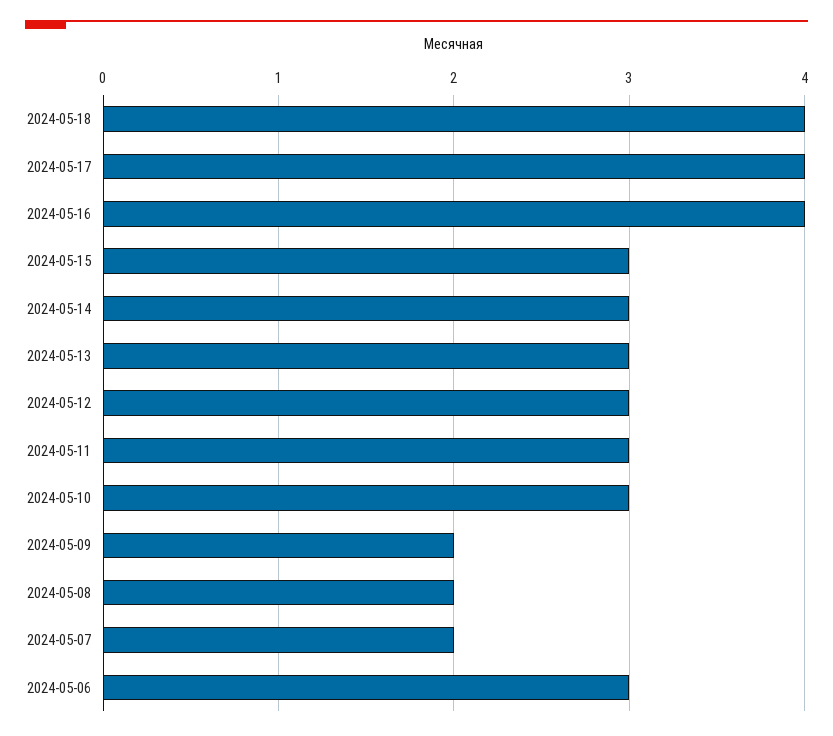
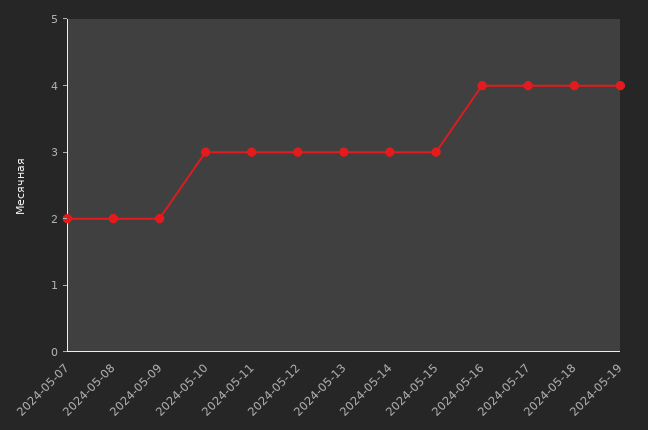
2024-05-06: 3 -> none
2024-05-19: none -> 4

